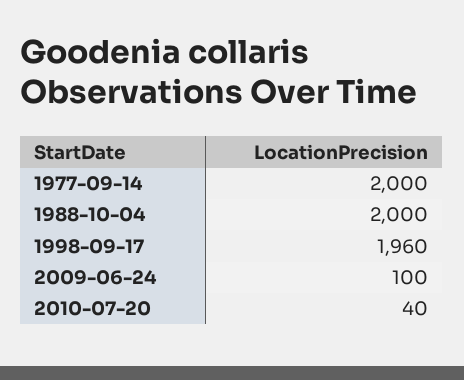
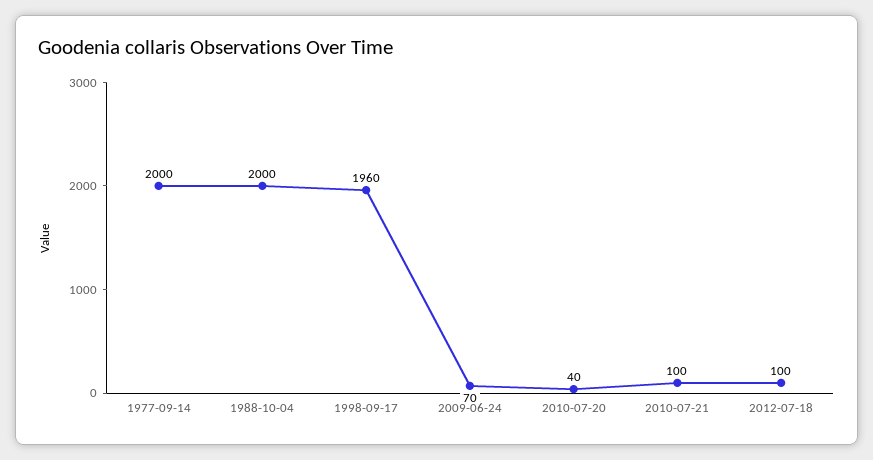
2009-06-24: 100 -> 70
2010-07-21: none -> 100
2012-07-18: none -> 100

